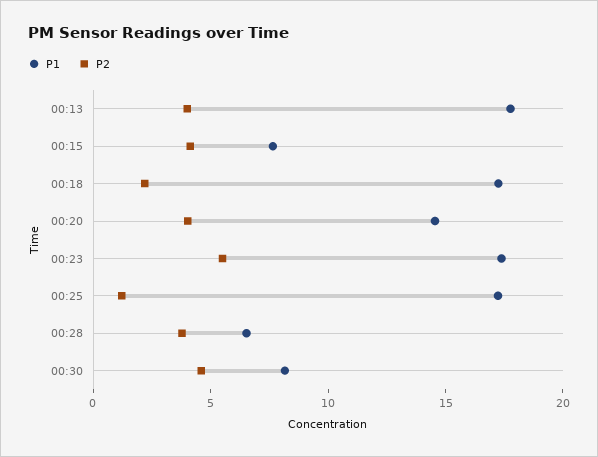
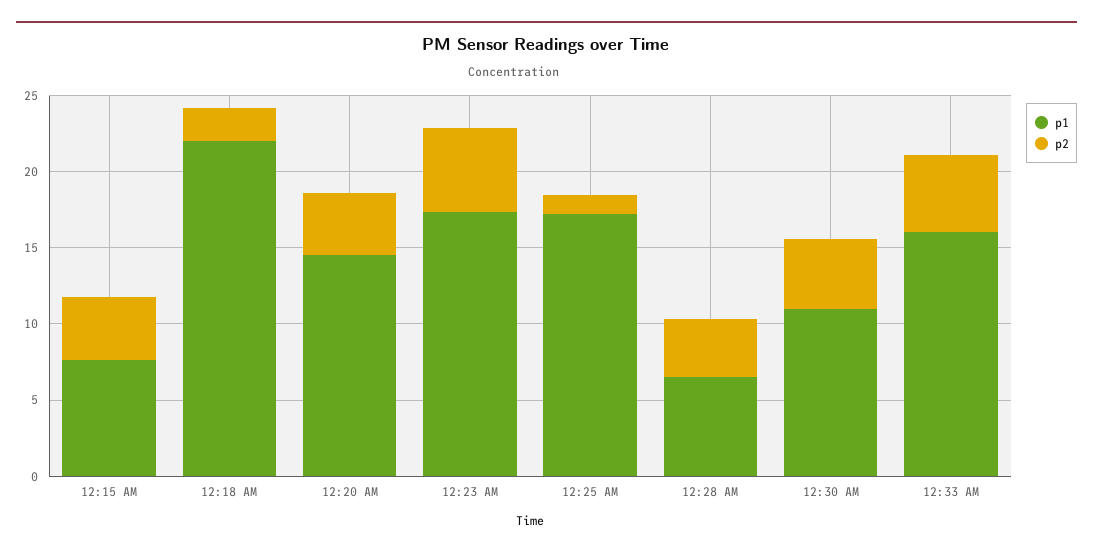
P1, 00:13: 18 -> none
P2, 00:13: 4 -> none
P1, 00:18: 17 -> 22
P1, 00:30: 8 -> 11
P1, 12:33 AM: none -> 16
P2, 12:33 AM: none -> 5

